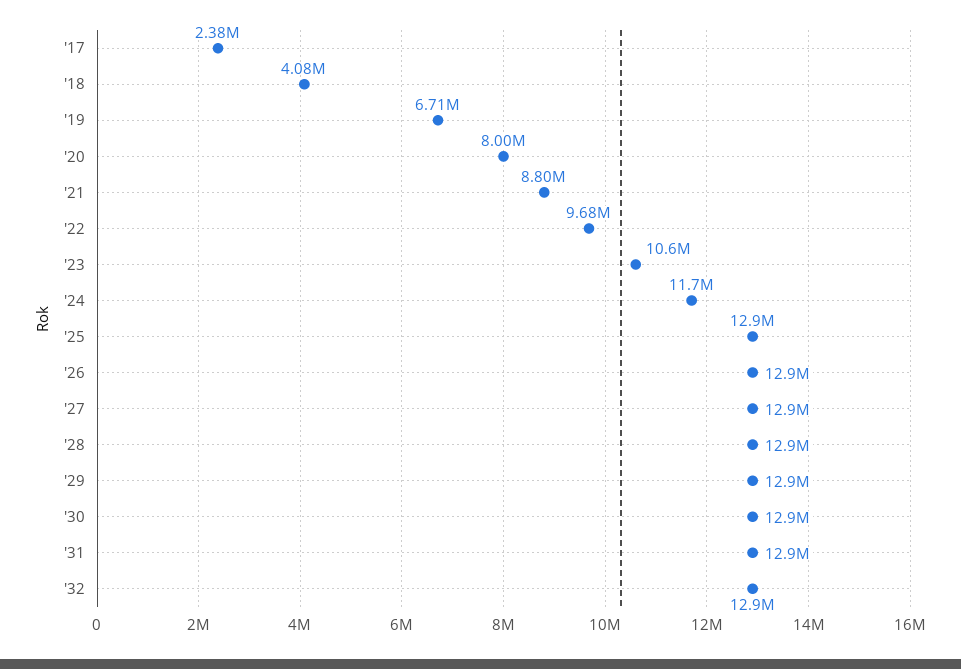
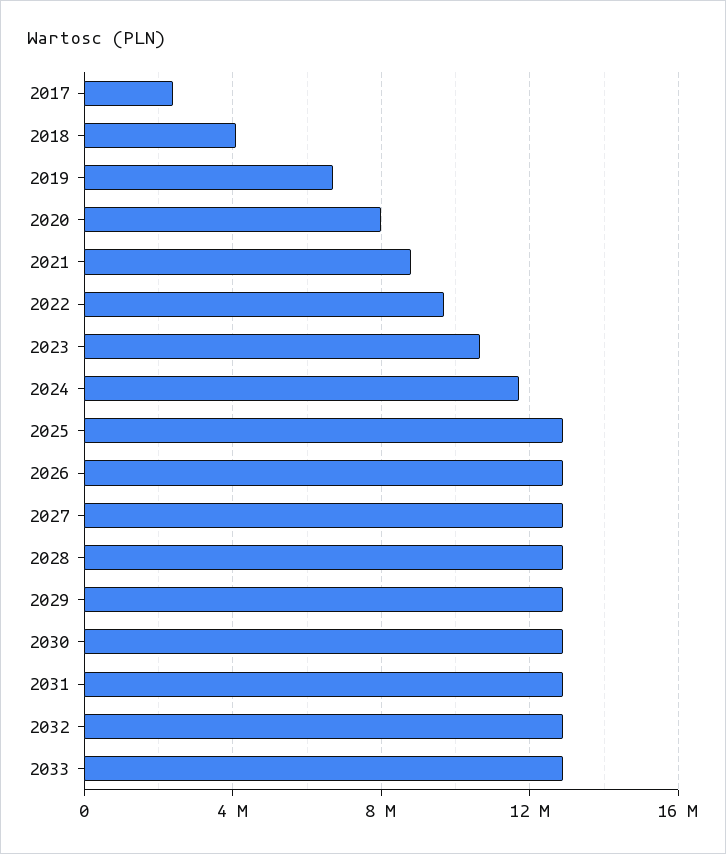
2033: none -> 13000000

